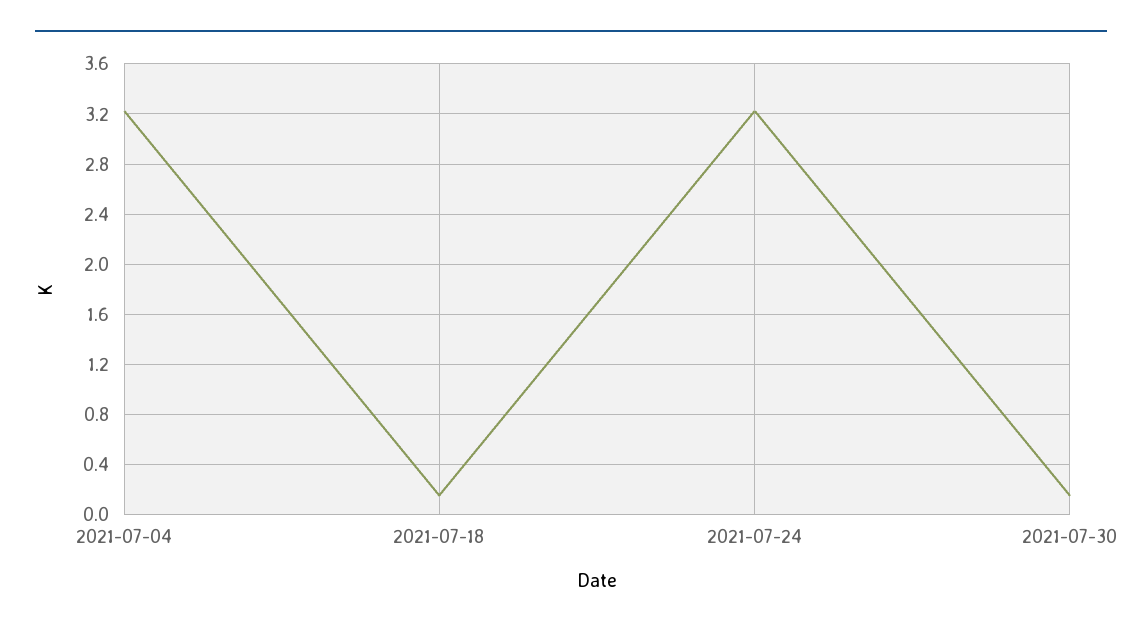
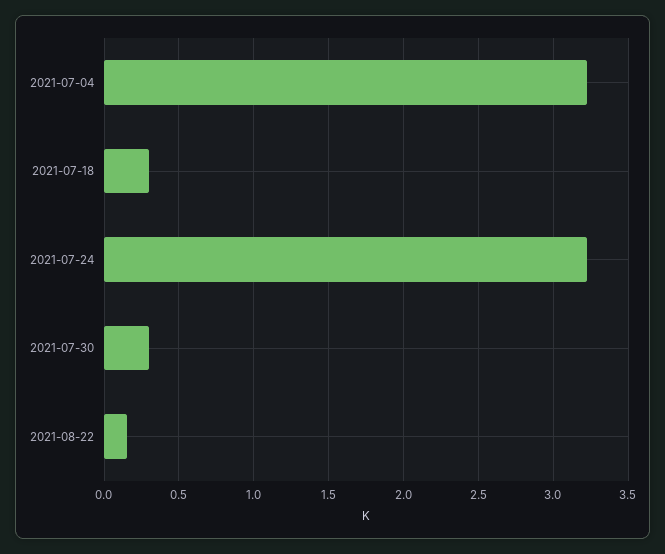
2021-07-18: 0.15 -> 0.3
2021-07-30: 0.15 -> 0.3
2021-08-22: none -> 0.15

